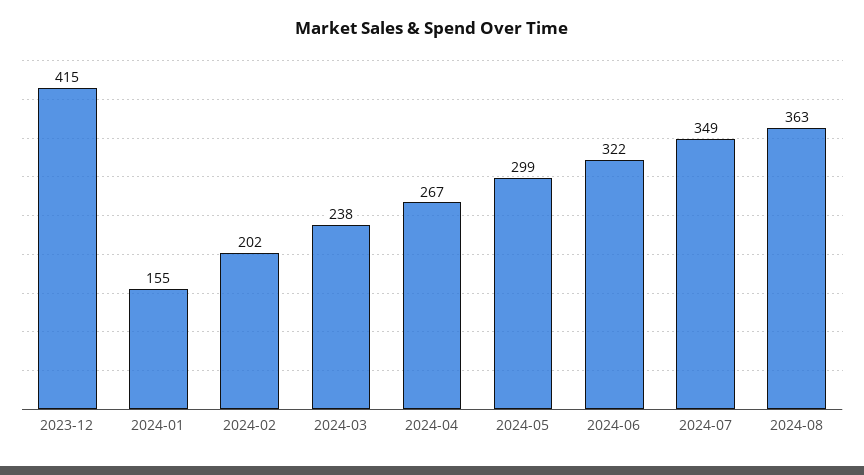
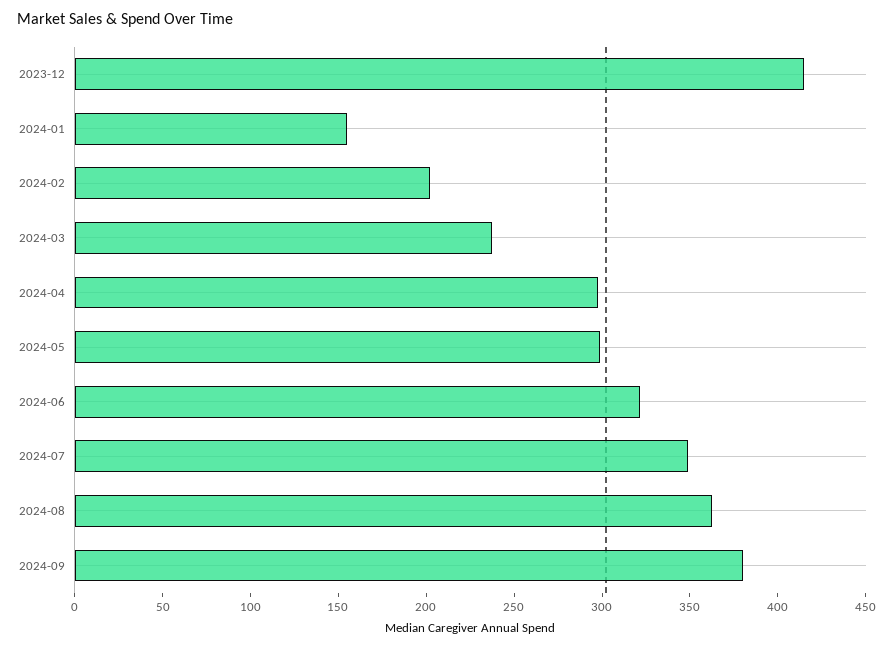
2024-04: 267 -> 300
2024-09: none -> 380

